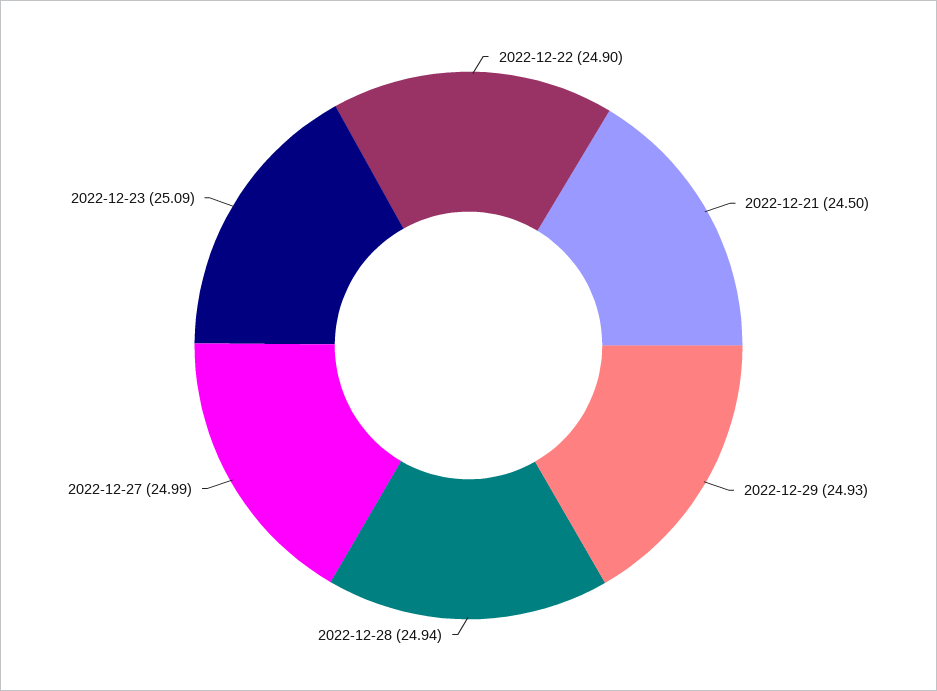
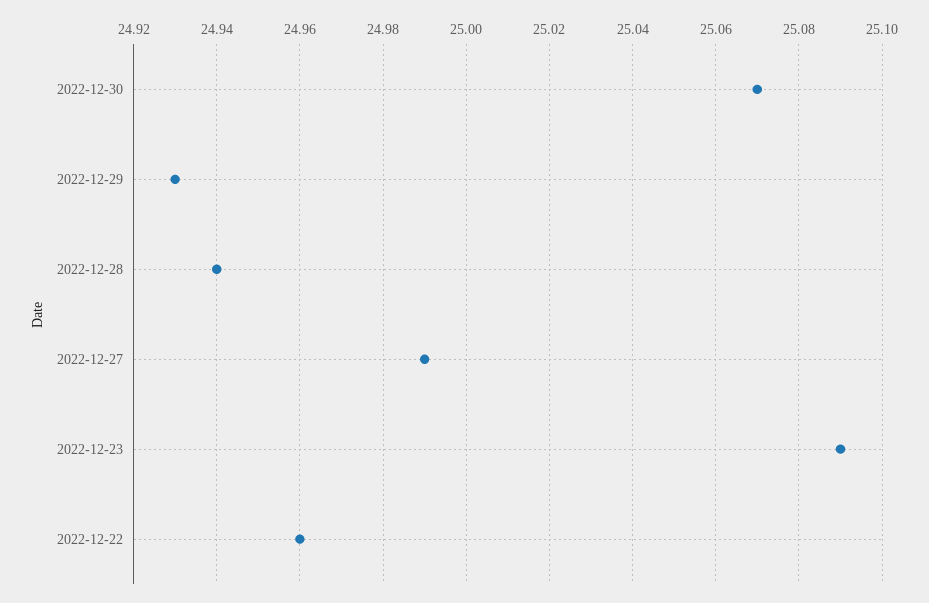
2022-12-22: 24.9 -> 24.96
2022-12-21: 24.5 -> none
2022-12-30: none -> 25.07

